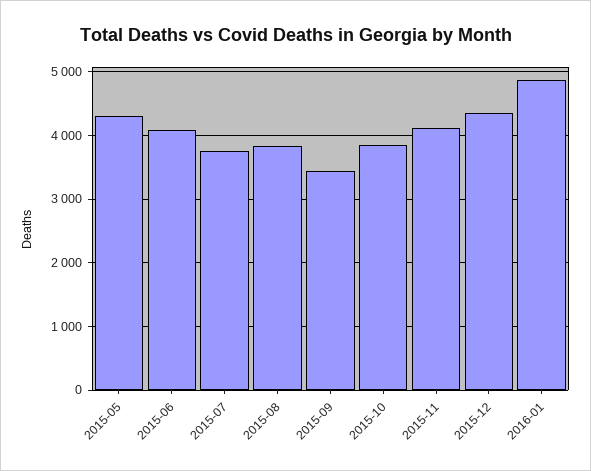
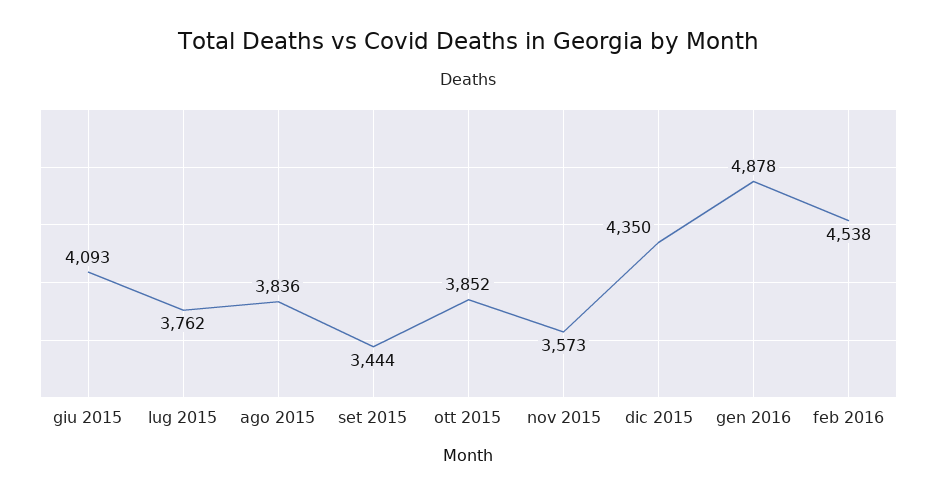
2015-05: 4300 -> none
2015-11: 4100 -> 3573
feb 2016: none -> 4538

